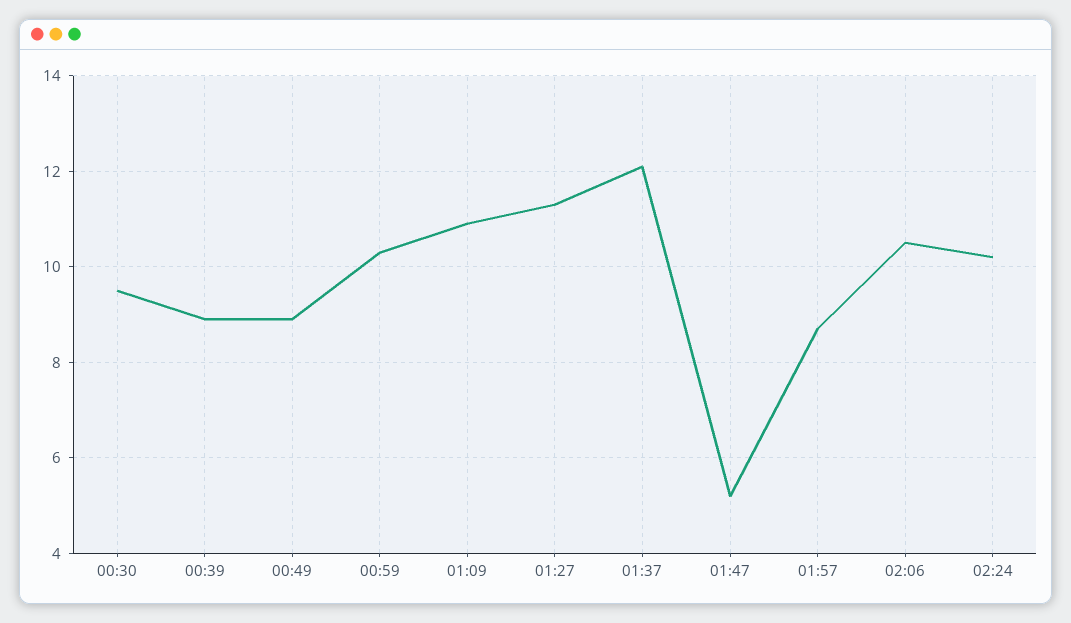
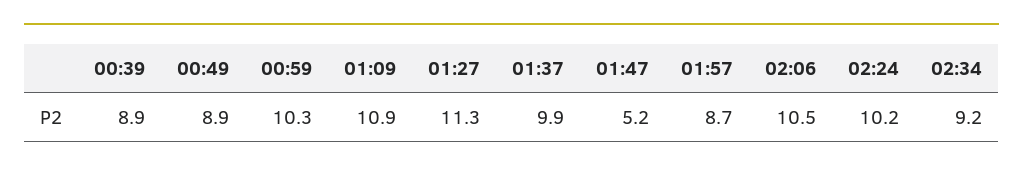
00:30: 9.5 -> none
01:37: 12 -> 9.9
02:34: none -> 9.2

